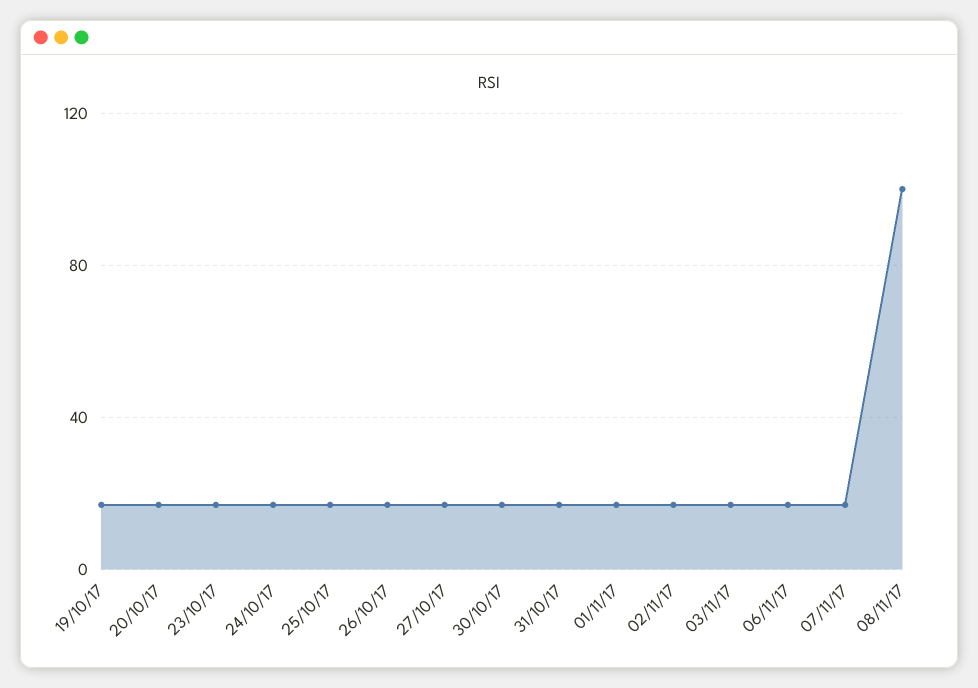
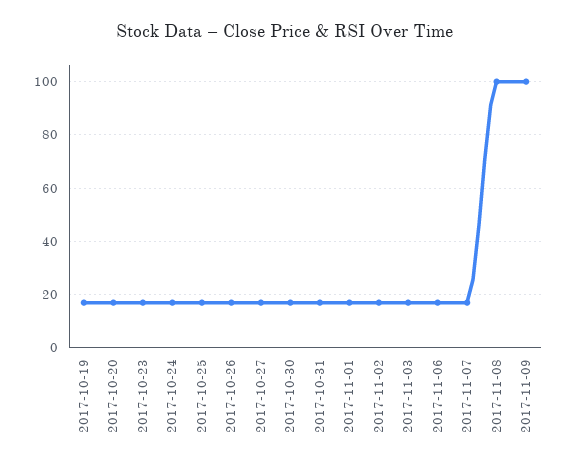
2017-11-09: none -> 100

